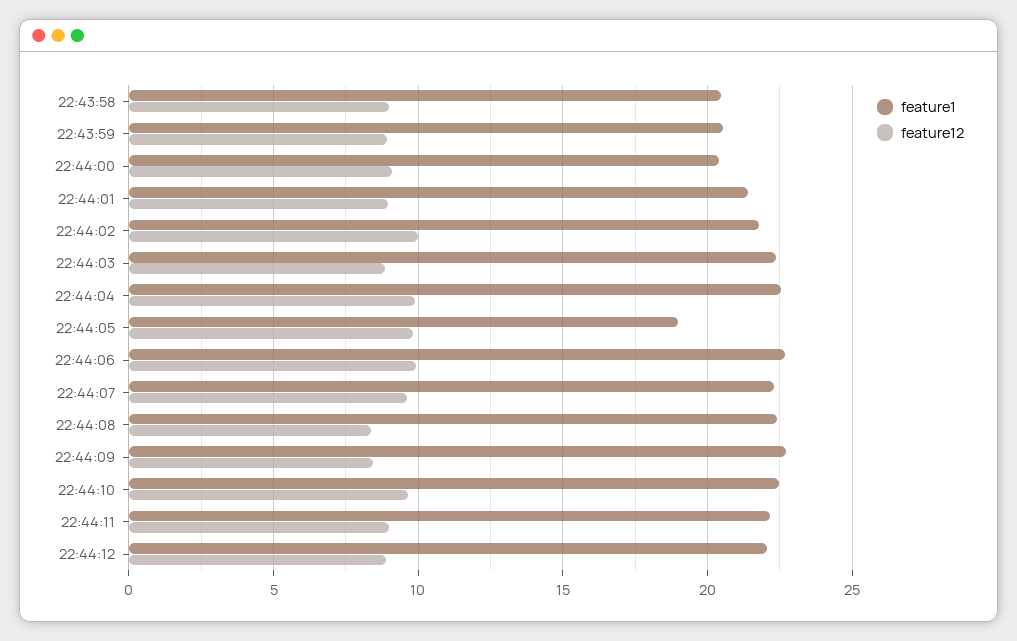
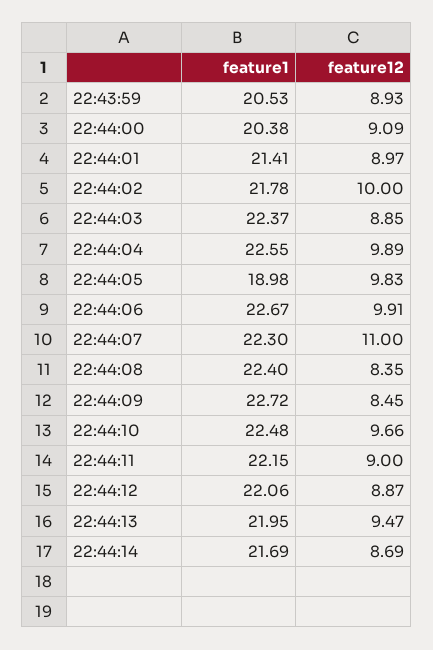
feature1, 22:43:58: 20.5 -> none
feature12, 22:43:58: 9 -> none
feature12, 22:44:07: 9.5 -> 11
feature1, 22:44:13: none -> 21.95
feature12, 22:44:13: none -> 9.47
feature1, 22:44:14: none -> 21.69
feature12, 22:44:14: none -> 8.69

